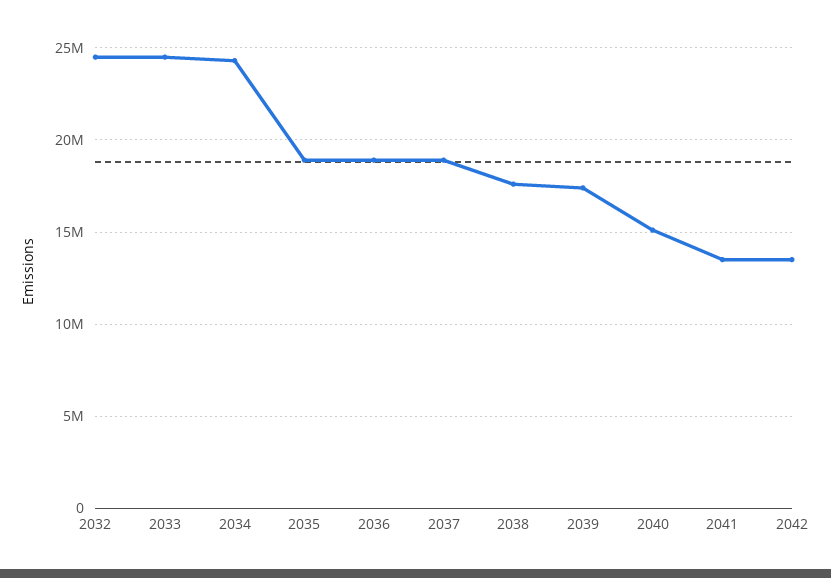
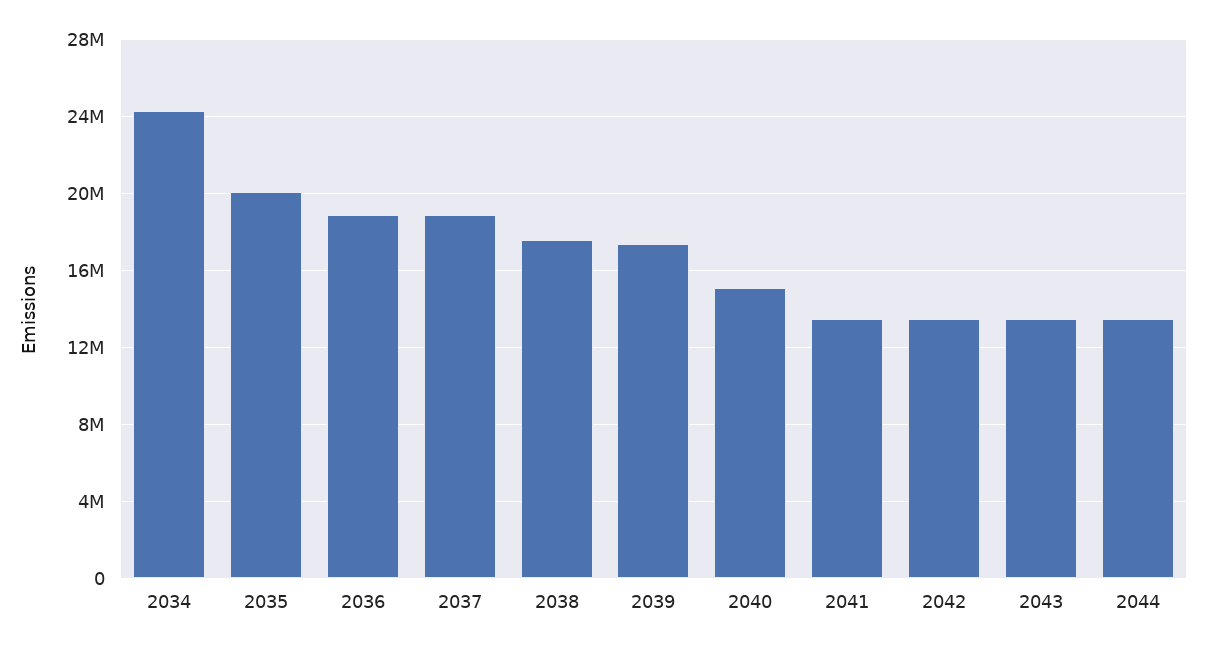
2032: 24500000 -> none
2033: 24500000 -> none
2035: 19000000 -> 20000000
2043: none -> 13500000
2044: none -> 13500000

